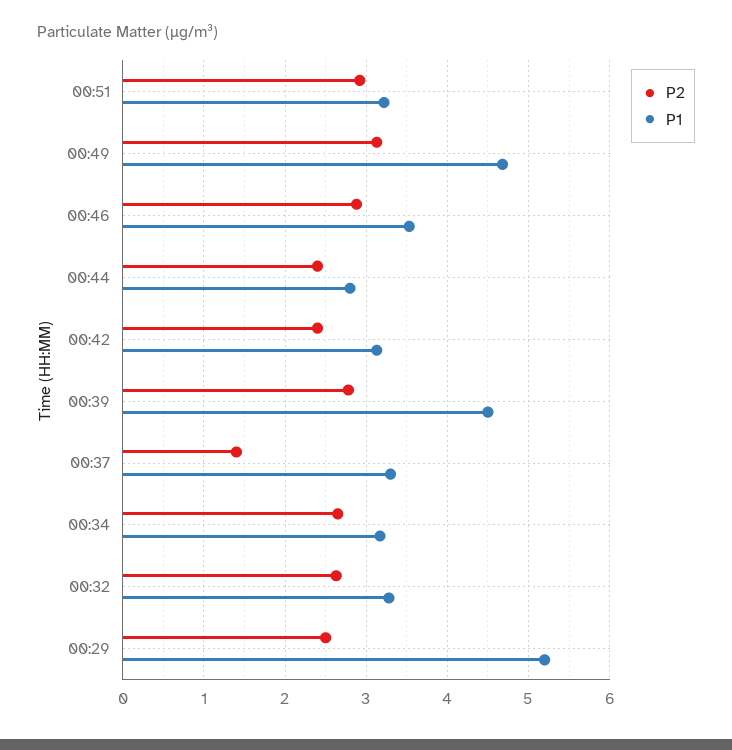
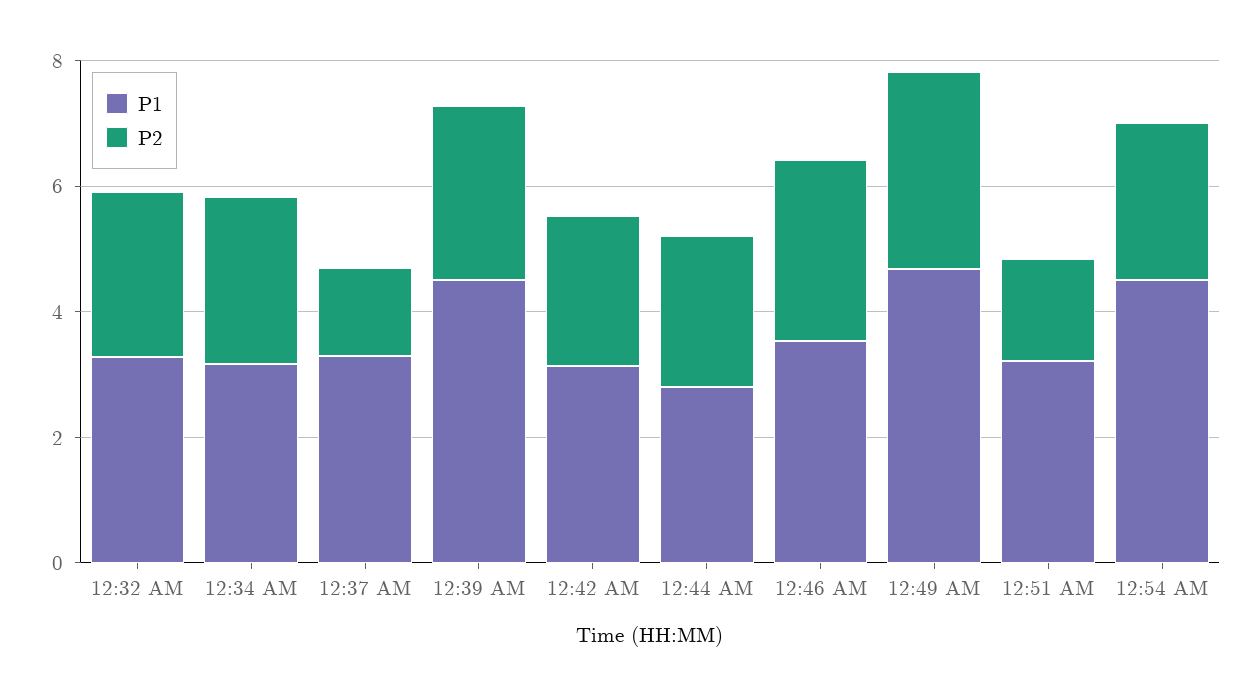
P2, 00:51: 2.9 -> 1.5
P2, 00:29: 2.5 -> none
P1, 00:29: 5.2 -> none
P1, 12:54 AM: none -> 4.5
P2, 12:54 AM: none -> 2.5

